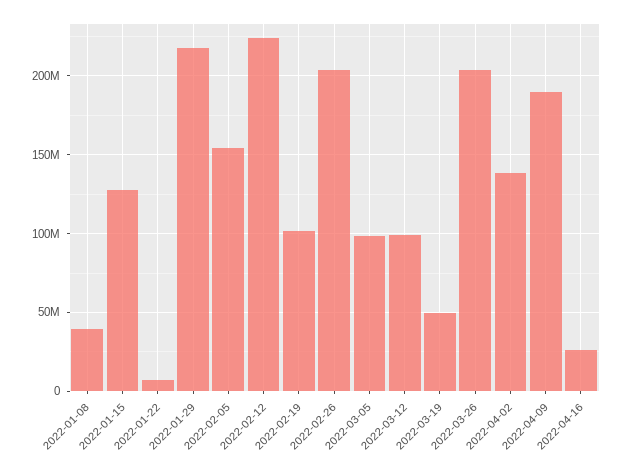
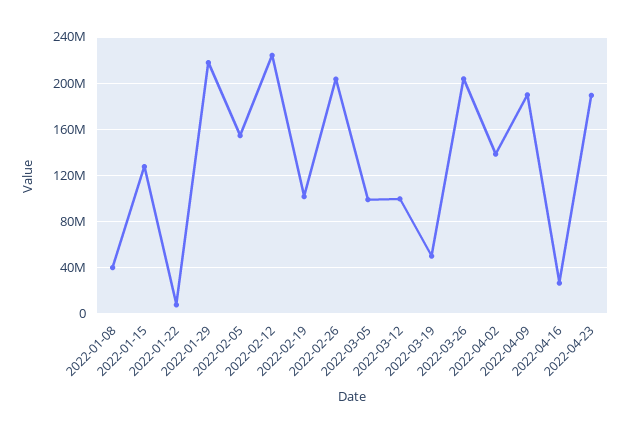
2022-04-23: none -> 190000000

